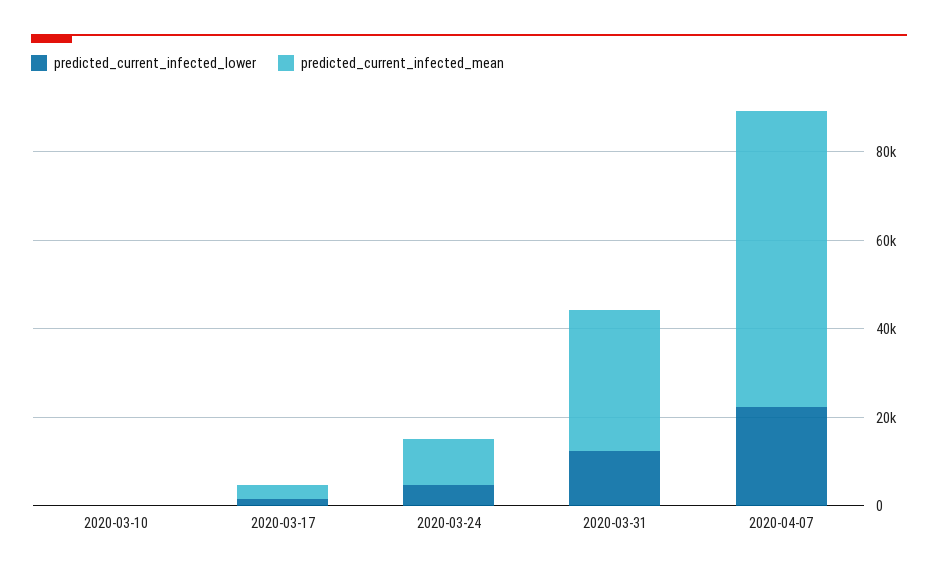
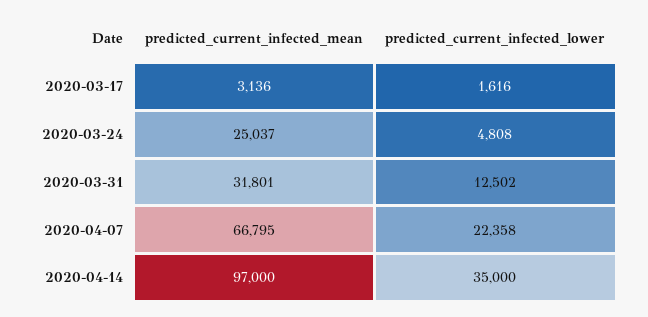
predicted_current_infected_lower, 2020-03-10: 0 -> none
predicted_current_infected_mean, 2020-03-10: 0 -> none
predicted_current_infected_mean, 2020-03-24: 10000 -> 25037
predicted_current_infected_mean, 2020-04-14: none -> 97000
predicted_current_infected_lower, 2020-04-14: none -> 35000

